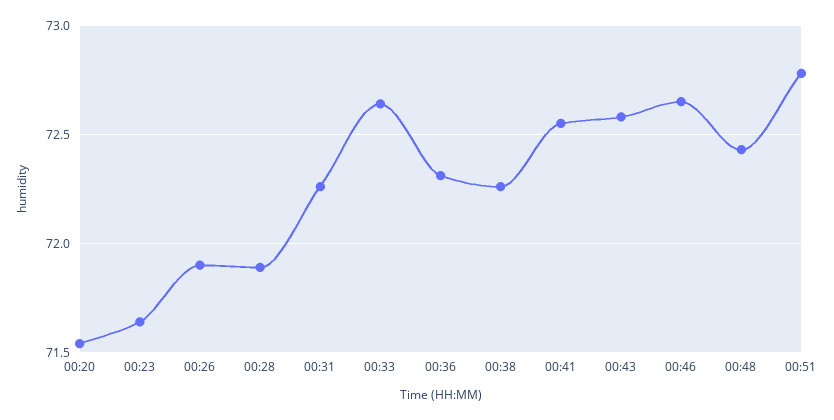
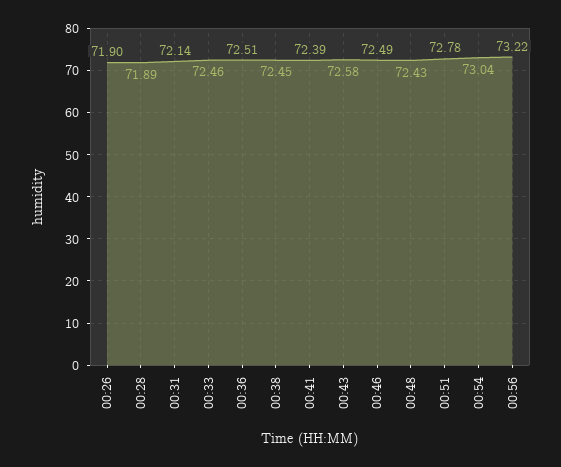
00:20: 71.55 -> none
00:23: 71.65 -> none
00:31: 72.25 -> 72.14
00:33: 72.65 -> 72.46
00:36: 72.3 -> 72.51
00:38: 72.25 -> 72.45
00:41: 72.55 -> 72.39
00:46: 72.65 -> 72.49
00:54: none -> 73.04
00:56: none -> 73.22

